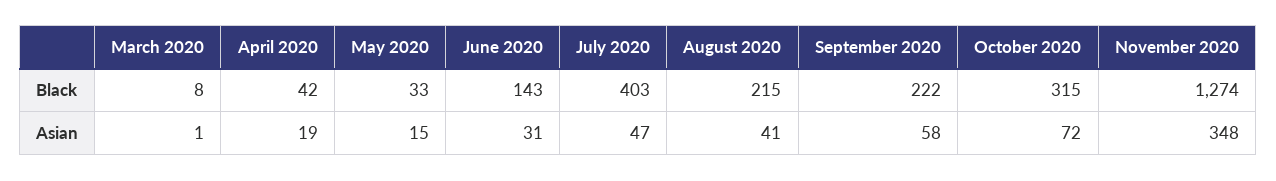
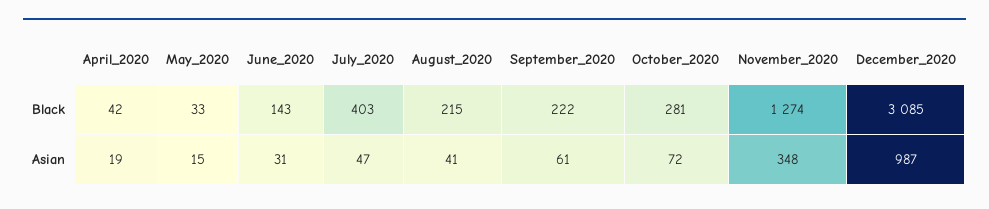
March 2020, Black: 8 -> none
October 2020, Black: 315 -> 281
March 2020, Asian: 1 -> none
September 2020, Asian: 58 -> 61
December_2020, Black: none -> 3085
December_2020, Asian: none -> 987

